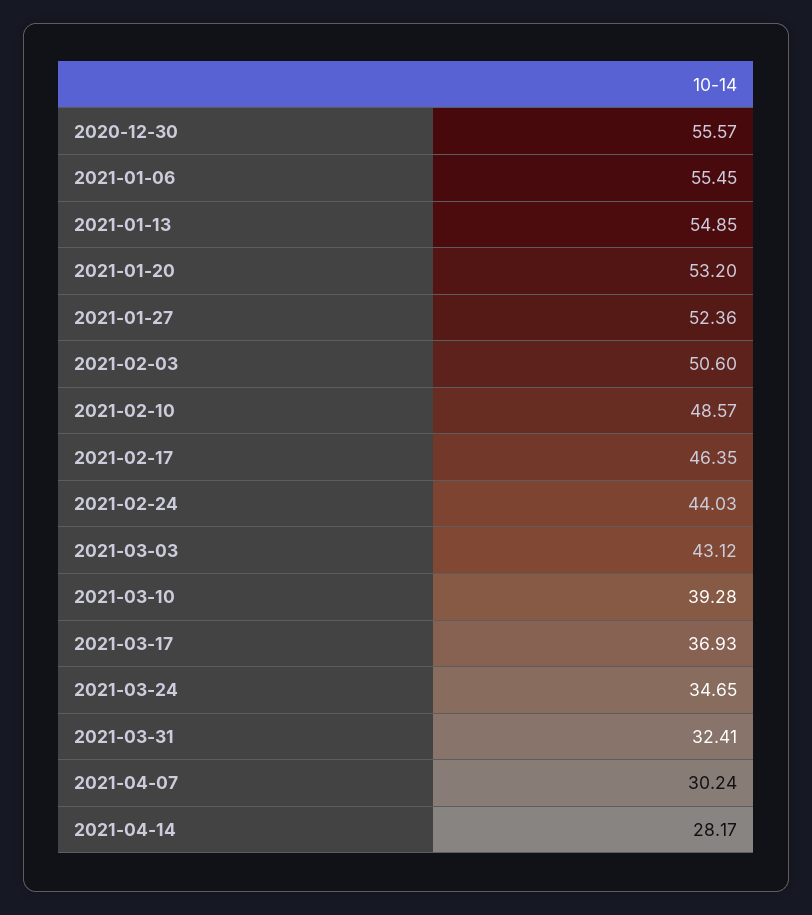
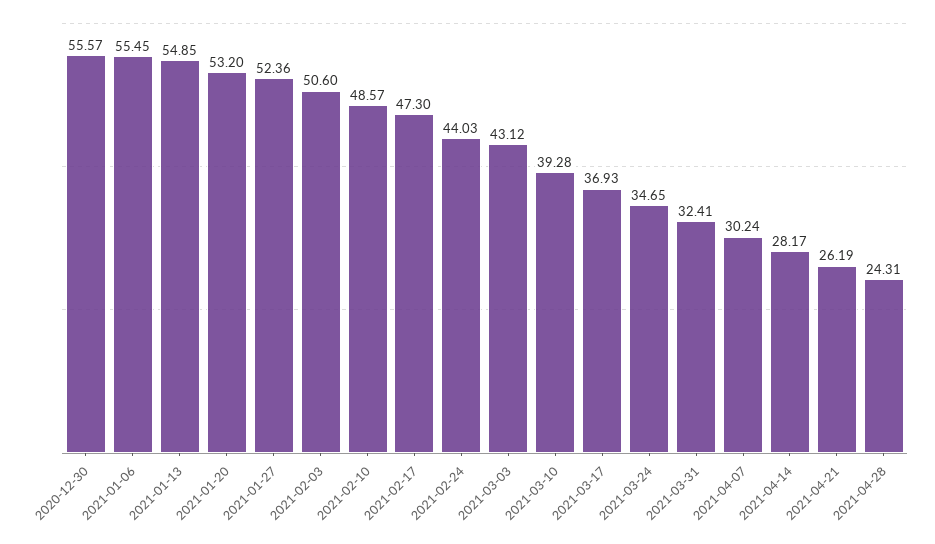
2021-02-17: 46.35 -> 47.3
2021-04-21: none -> 26.19
2021-04-28: none -> 24.31

